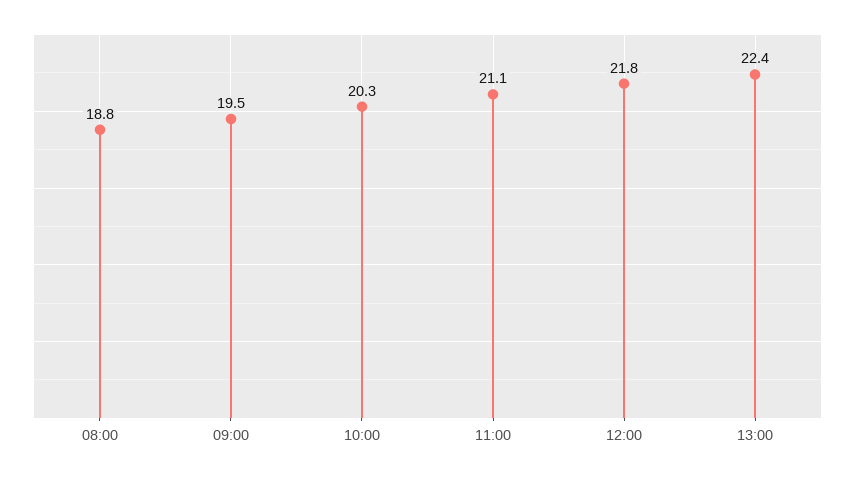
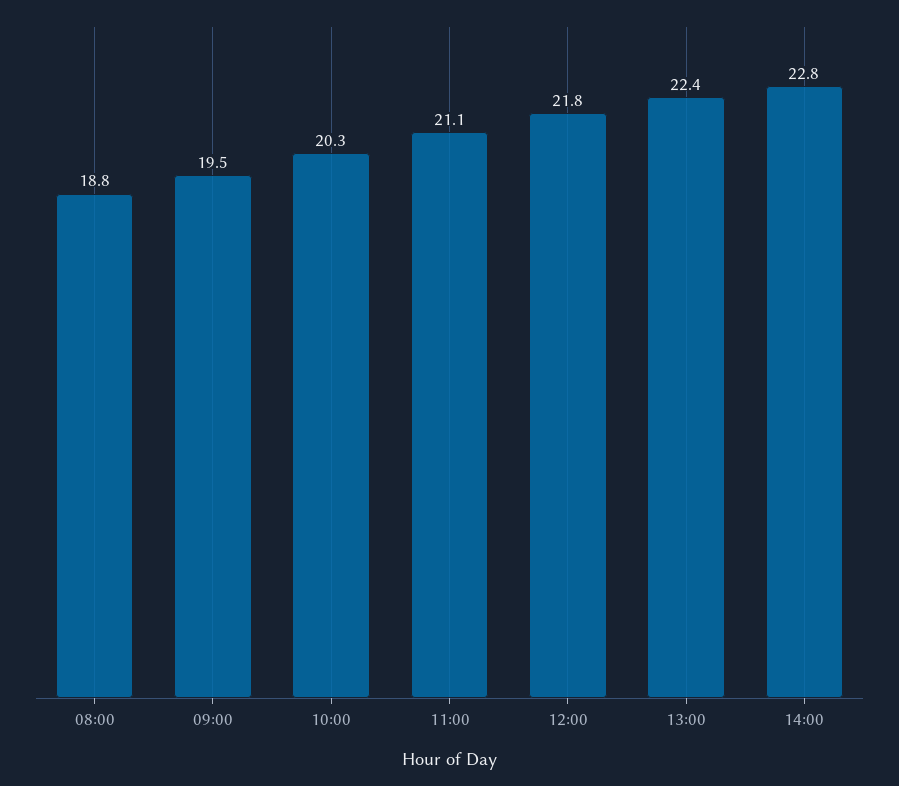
14:00: none -> 22.8

